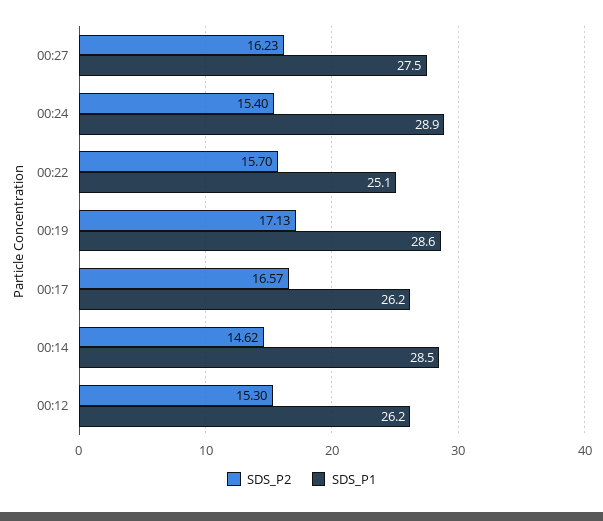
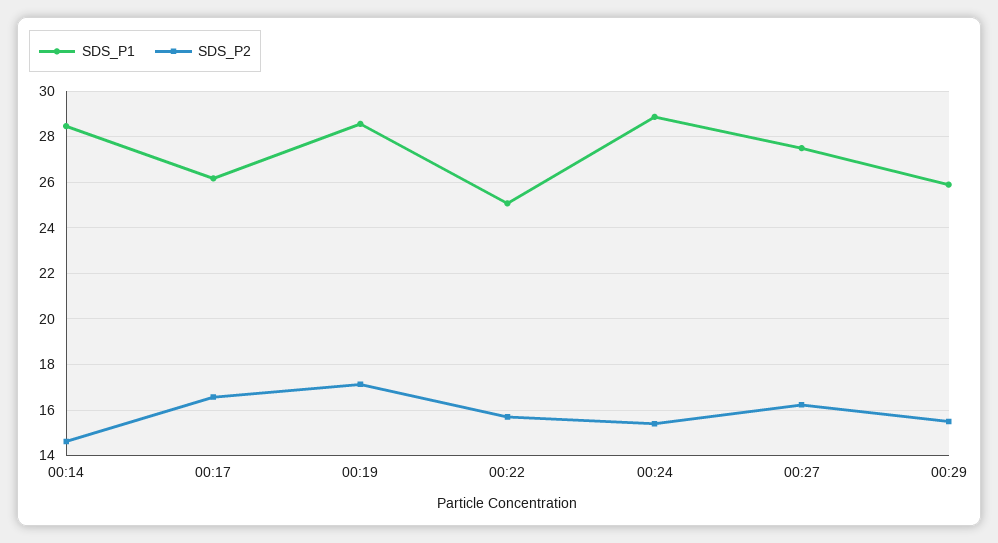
SDS_P2, 00:12: 15.3 -> none
SDS_P1, 00:12: 26.2 -> none
SDS_P1, 00:29: none -> 26
SDS_P2, 00:29: none -> 15.5

